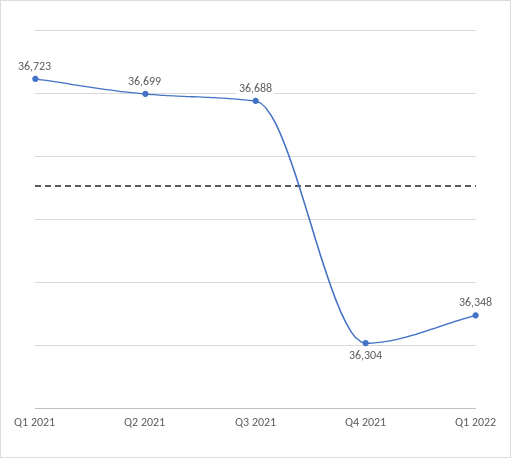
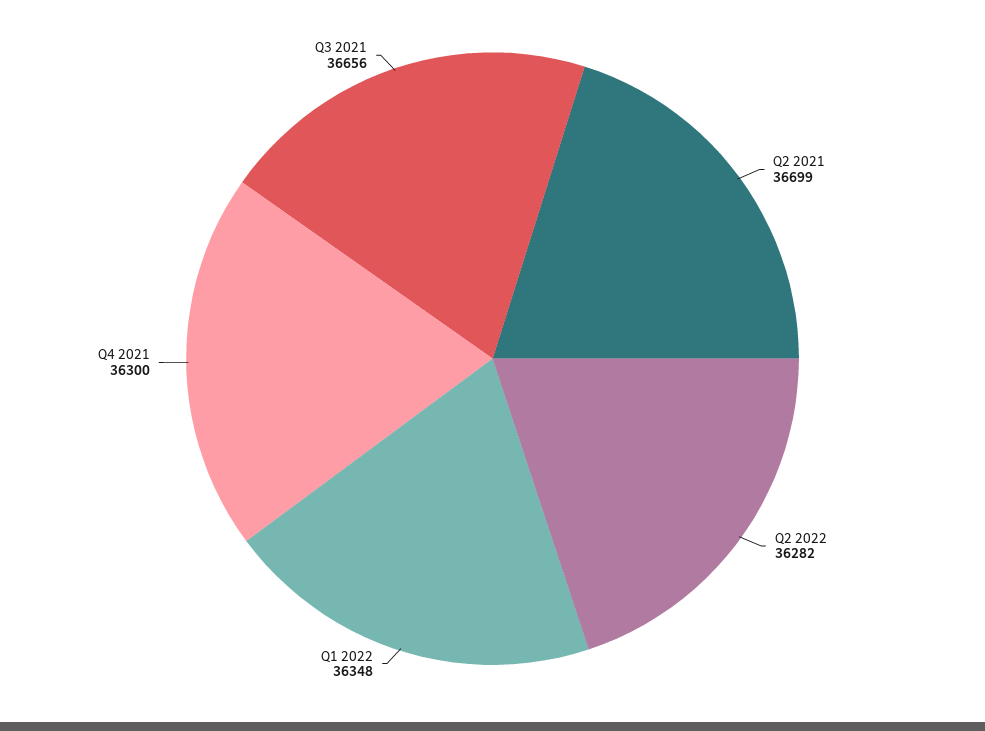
Q1 2021: 36723 -> none
Q3 2021: 36688 -> 36656
Q4 2021: 36304 -> 36300
Q2 2022: none -> 36282

